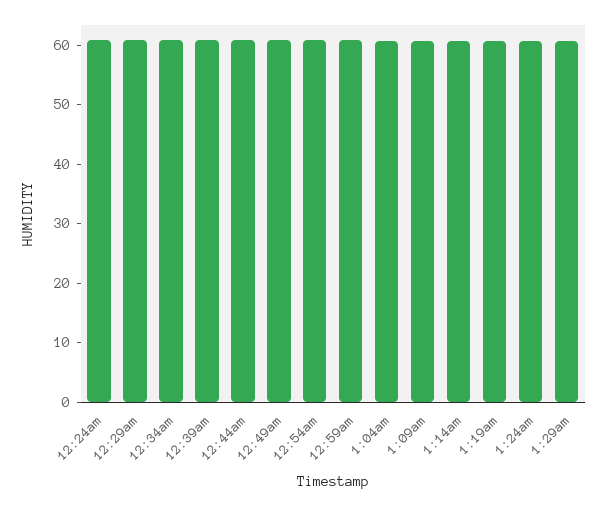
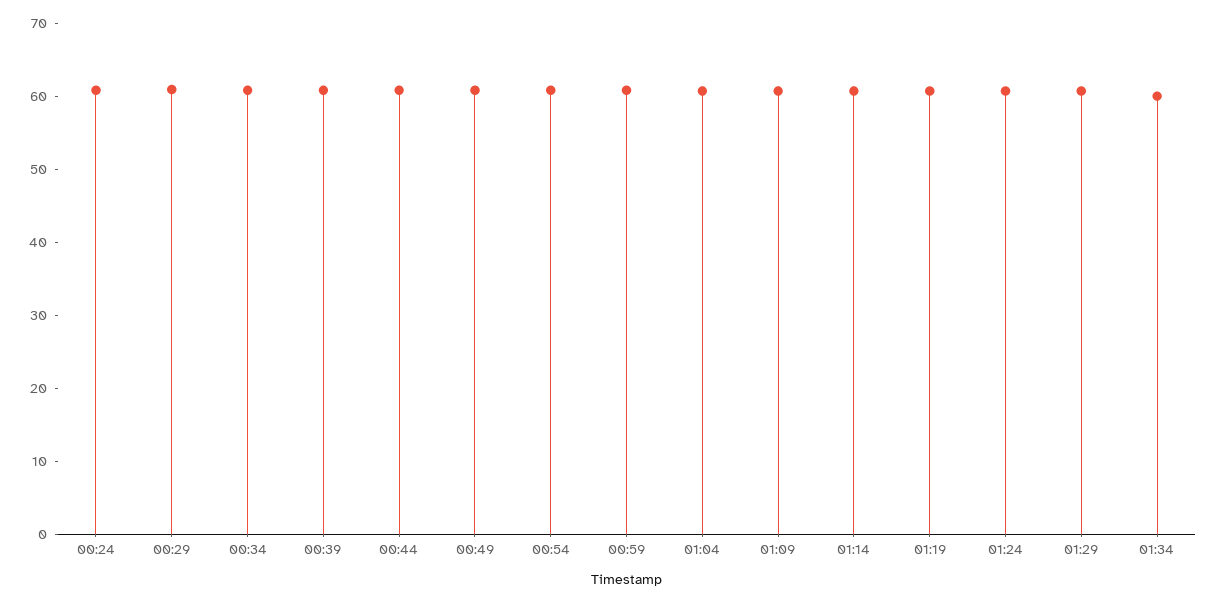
01:34: none -> 60

